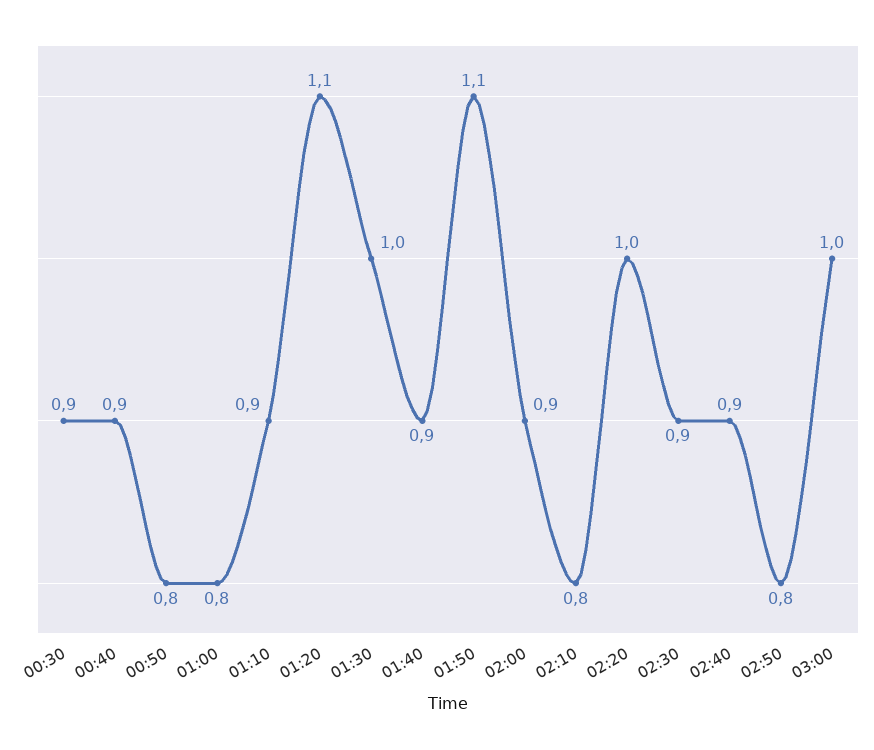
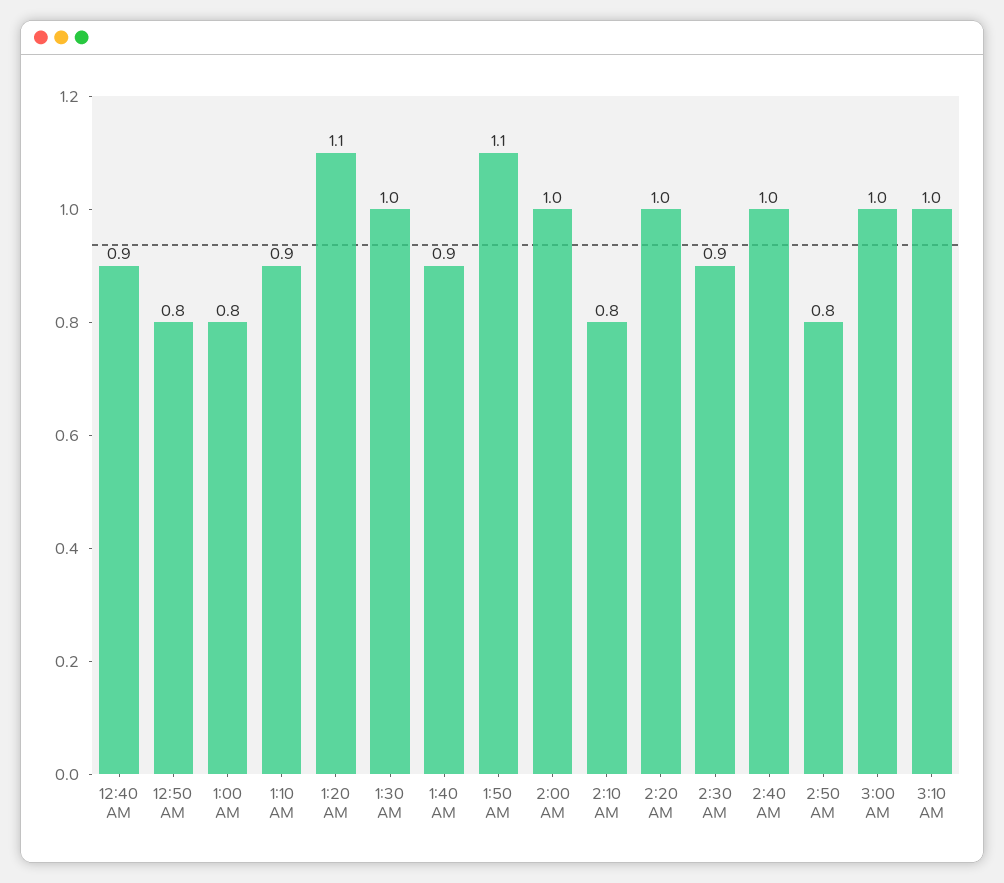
00:30: 0.9 -> none
02:00: 0.9 -> 1
02:40: 0.9 -> 1
3:10 AM: none -> 1

